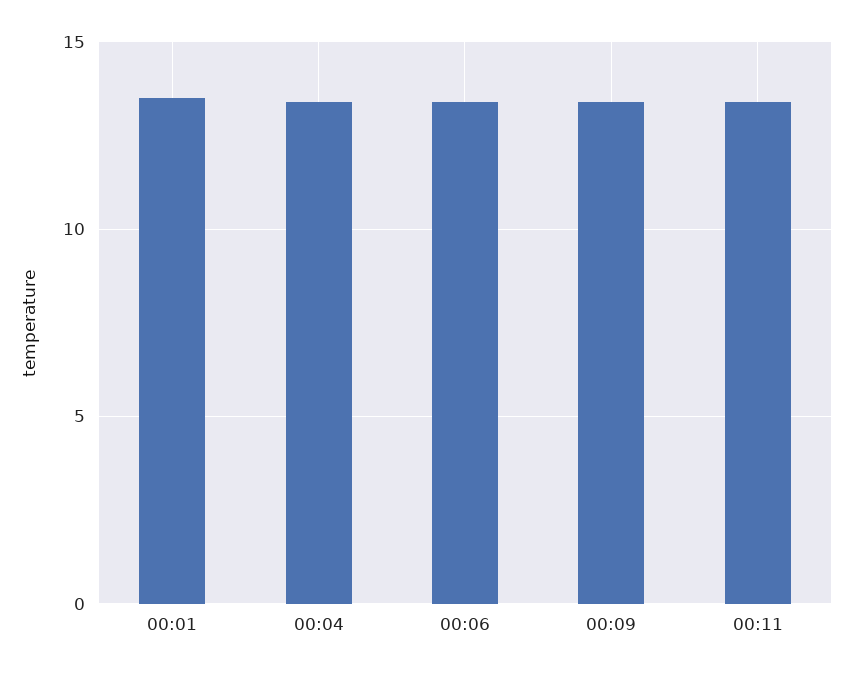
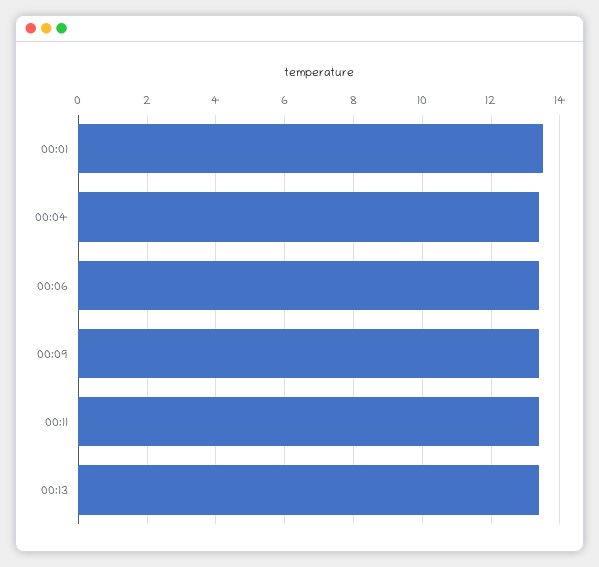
00:13: none -> 13.5

